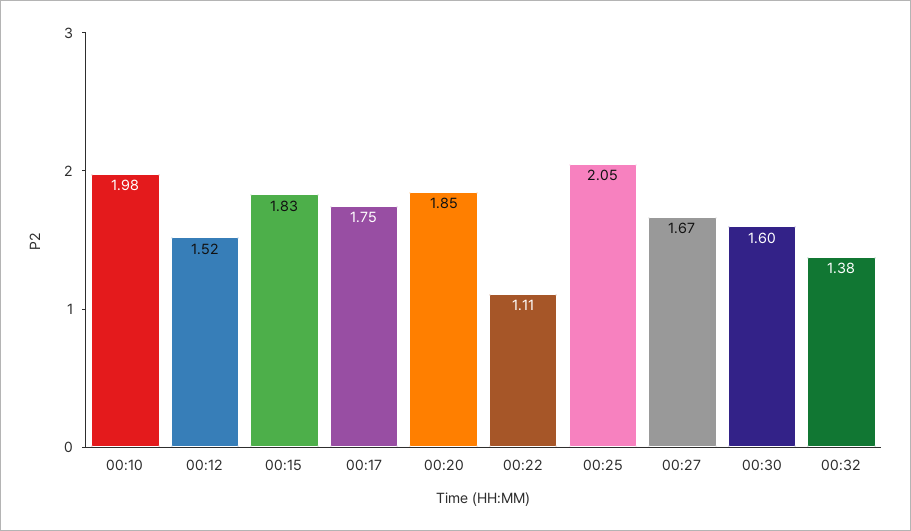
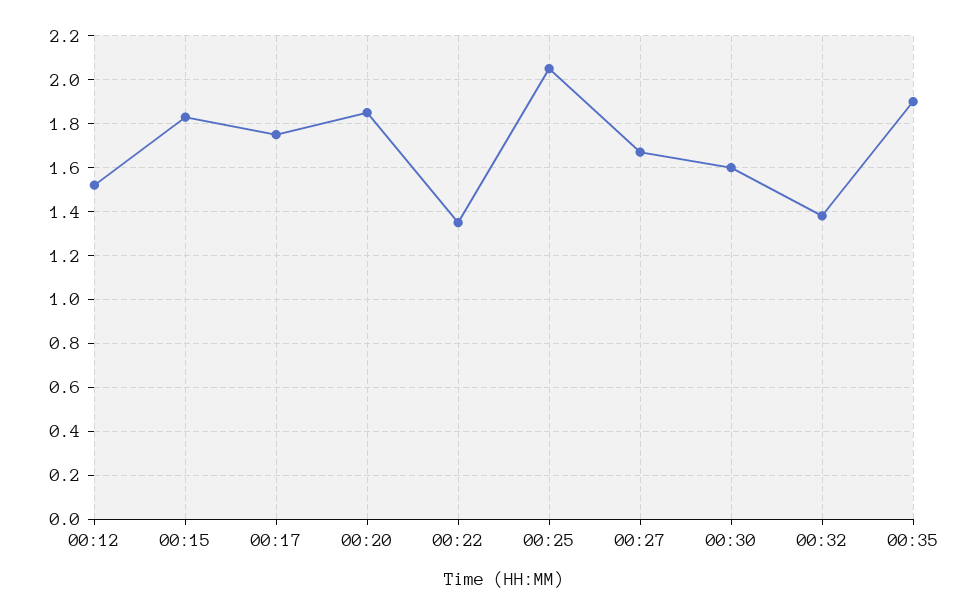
00:10: 1.98 -> none
00:22: 1.11 -> 1.35
00:35: none -> 1.9

